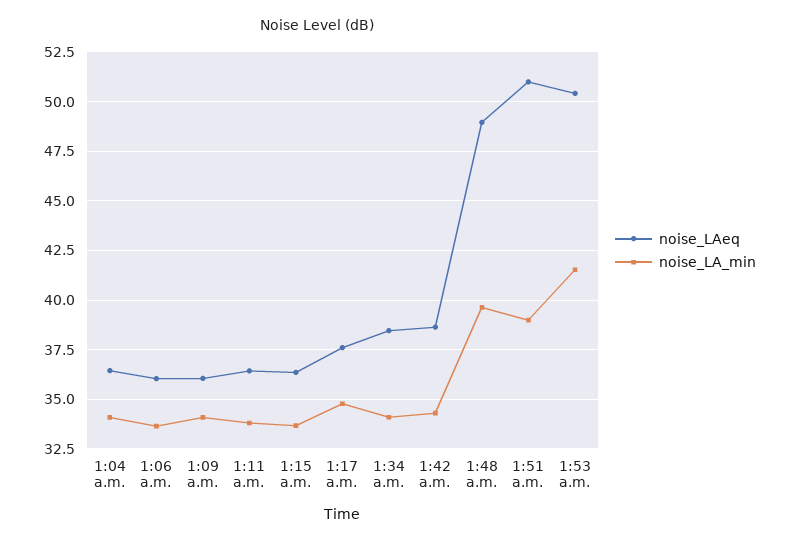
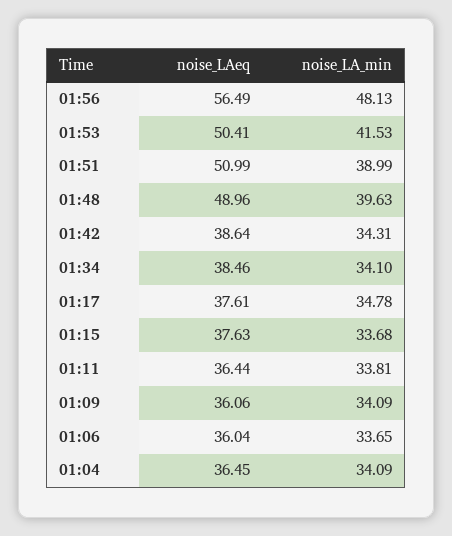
noise_LAeq, 1:15 a.m.: 36.5 -> 37.63
noise_LAeq, 01:56: none -> 56.49
noise_LA_min, 01:56: none -> 48.13

